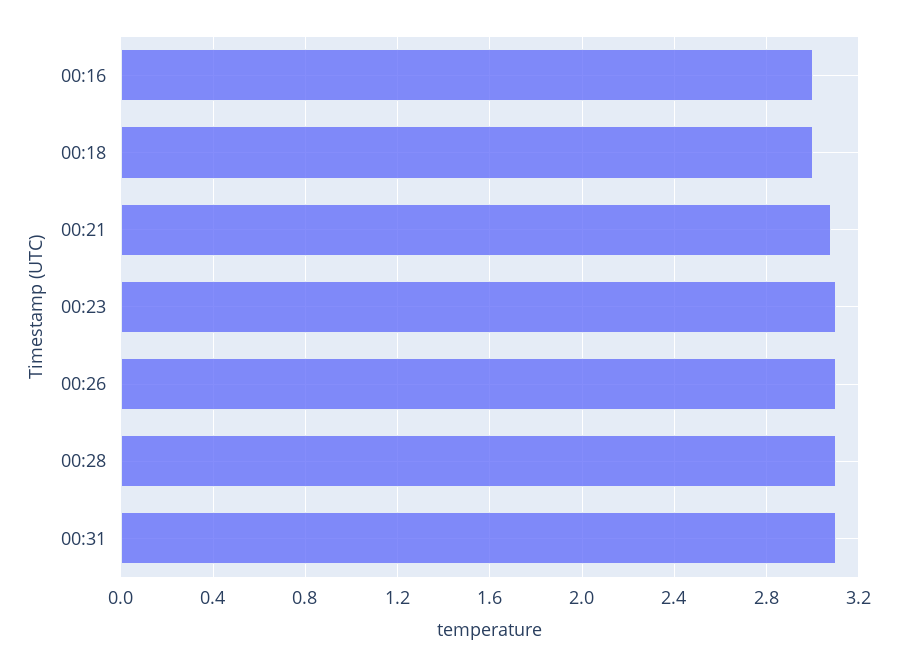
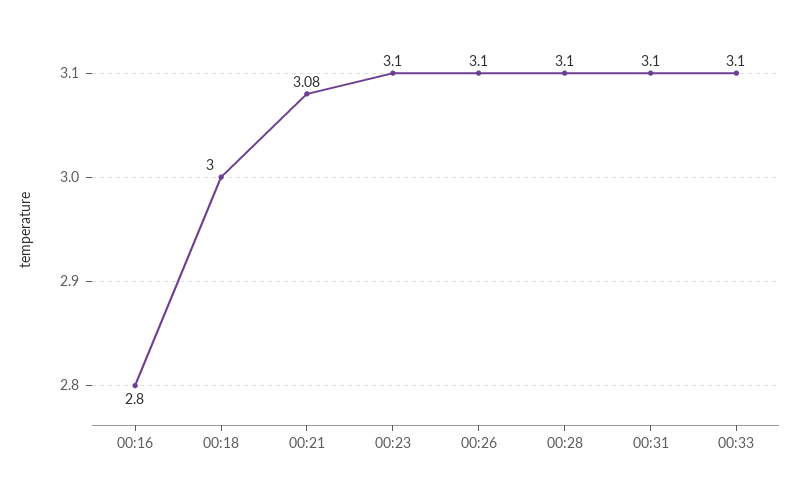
00:16: 3 -> 2.8
00:33: none -> 3.1

